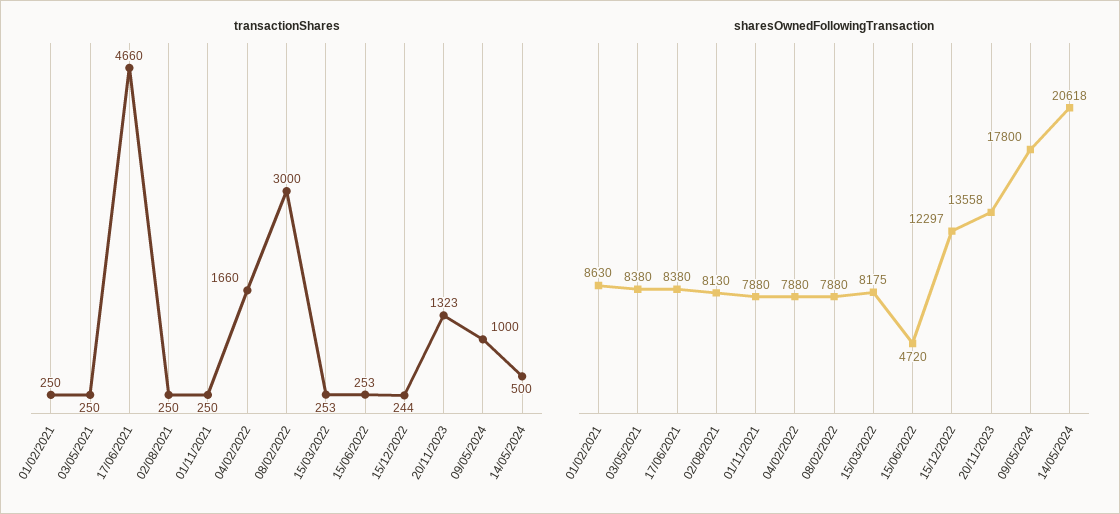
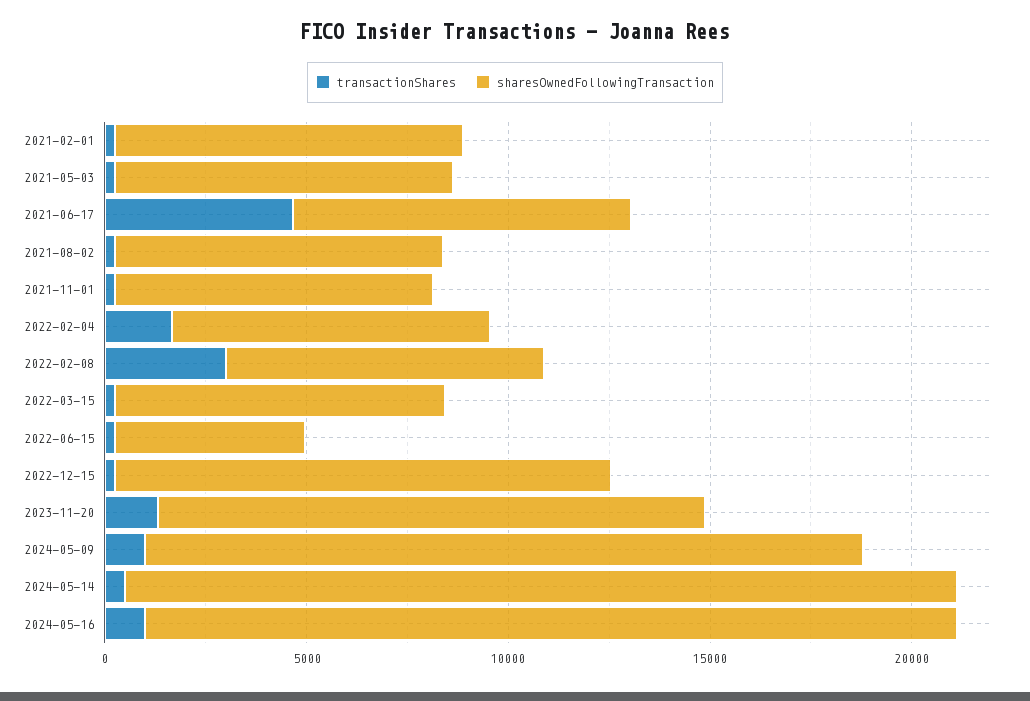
transactionShares, 2024-05-16: none -> 1000
sharesOwnedFollowingTransaction, 2024-05-16: none -> 20000

